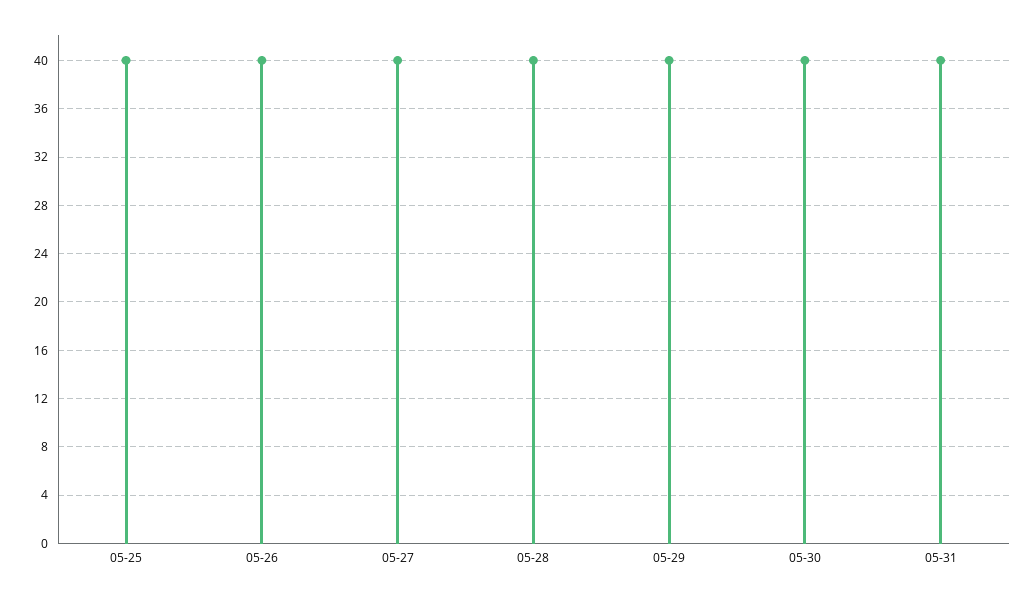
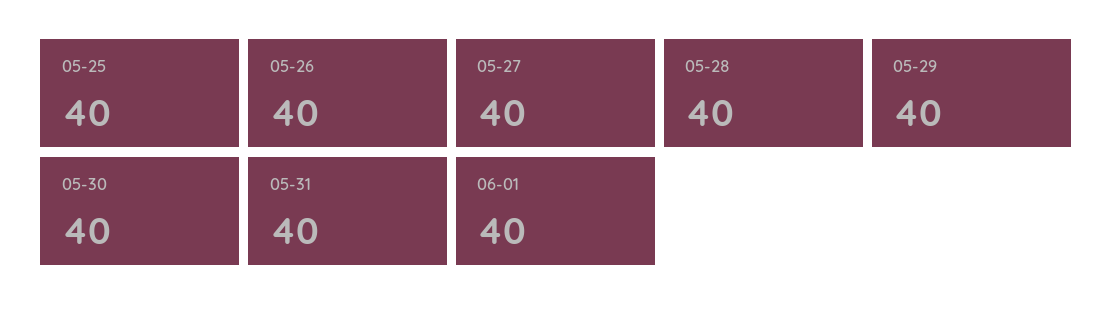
06-01: none -> 40

